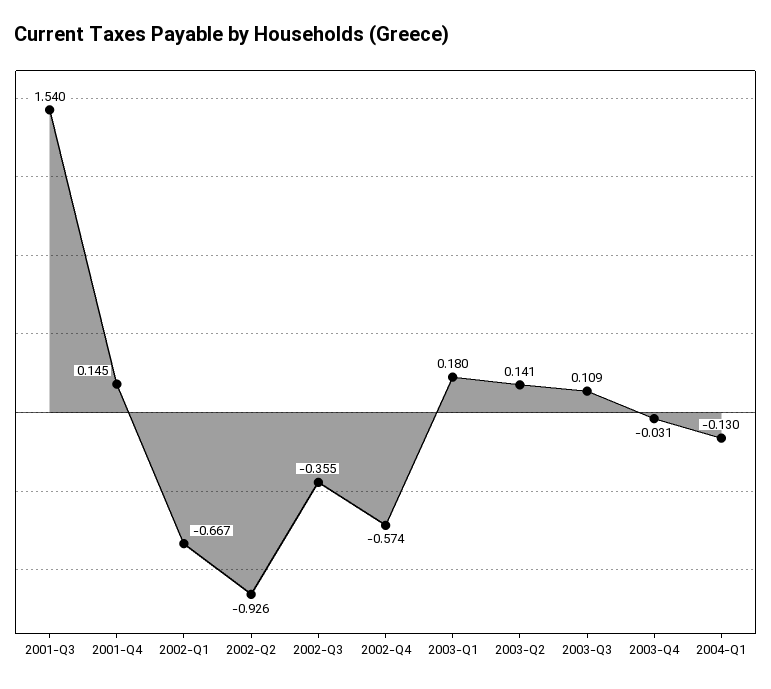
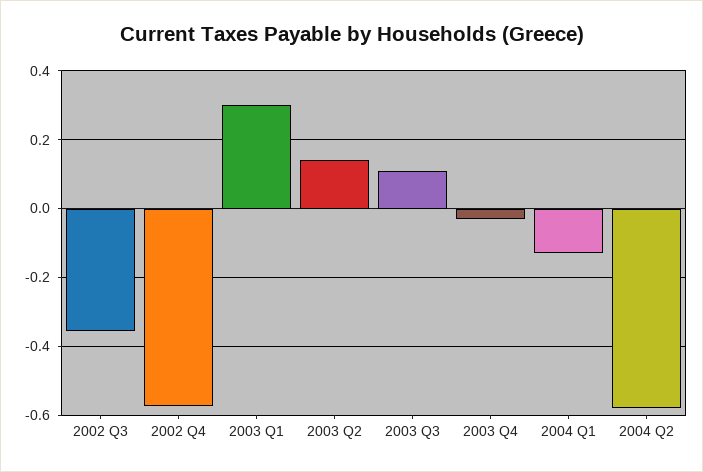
2001-Q3: 1.54 -> none
2001-Q4: 0.145 -> none
2002-Q1: -0.667 -> none
2002-Q2: -0.926 -> none
2003-Q1: 0.18 -> 0.3
2004 Q2: none -> -0.58

